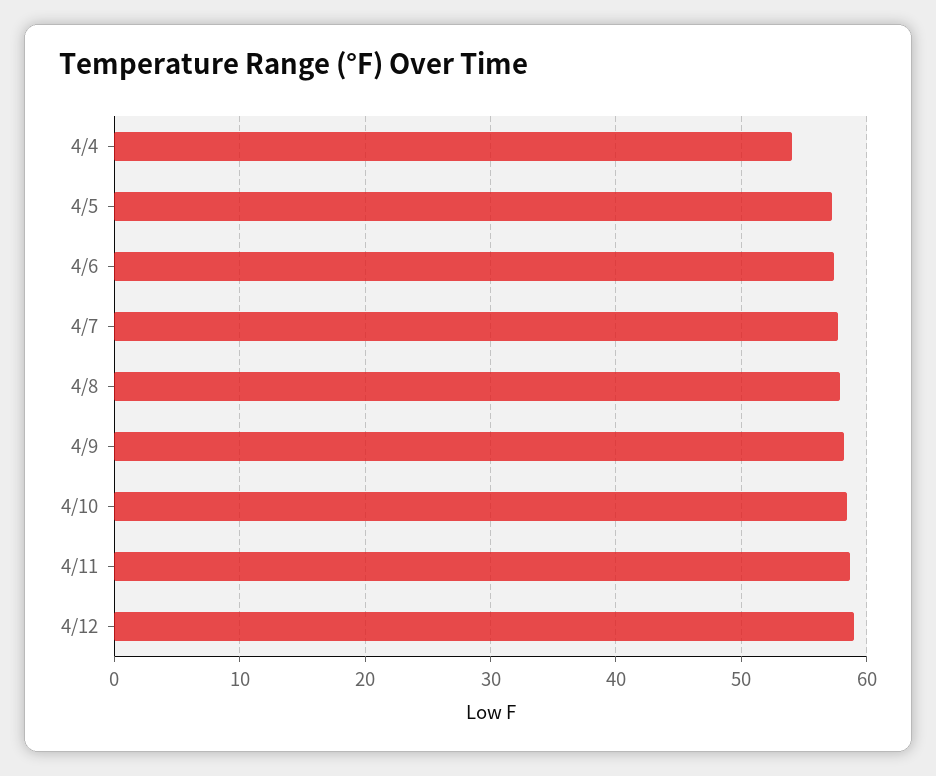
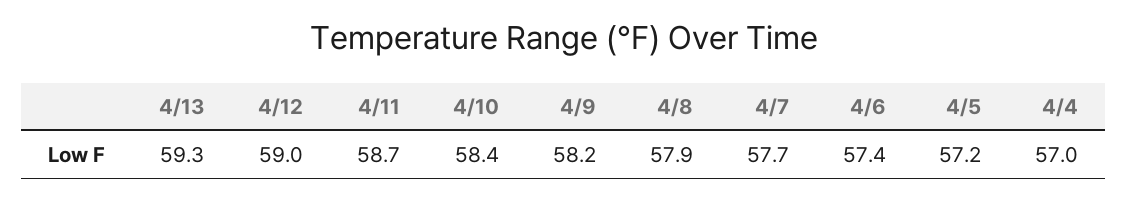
4/4: 54 -> 57
4/13: none -> 59.3

